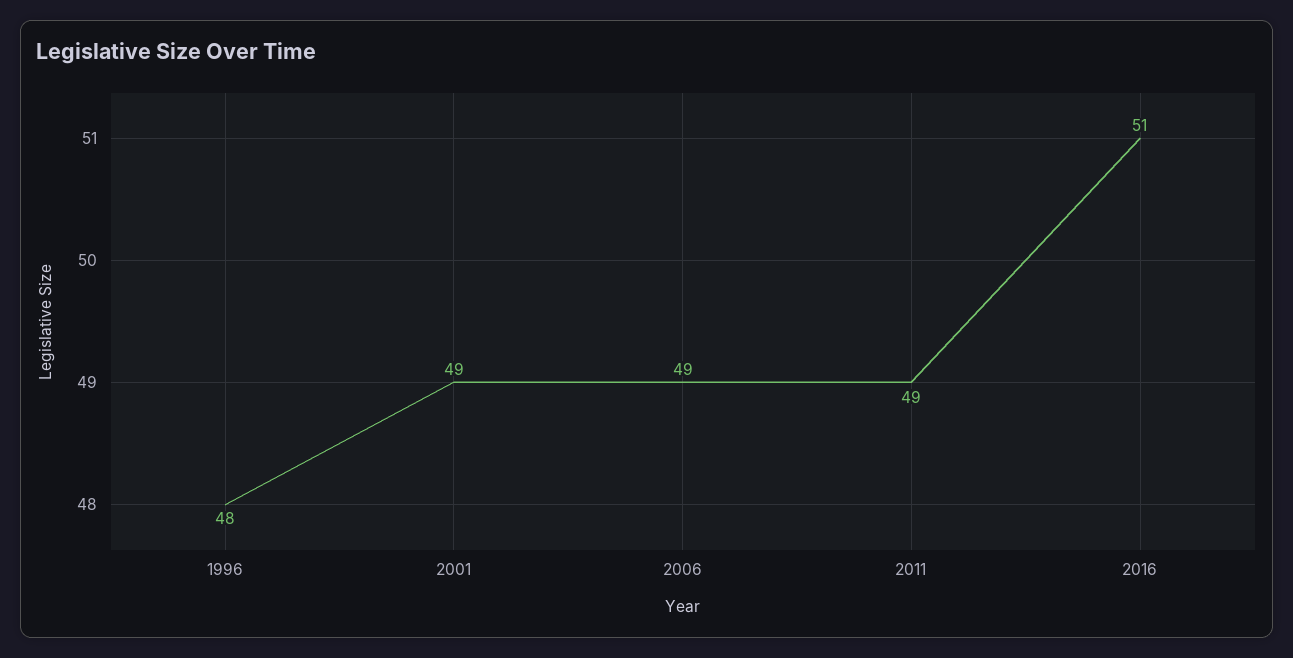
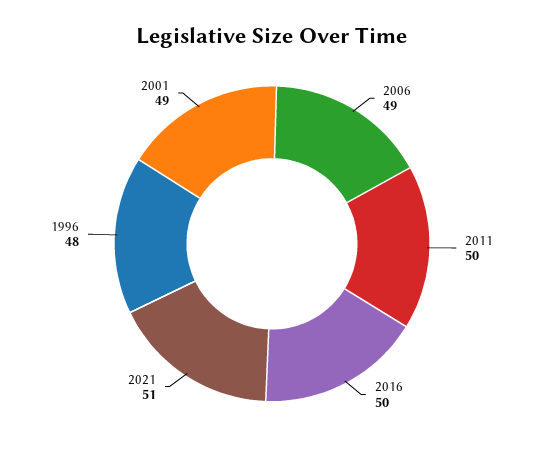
2011: 49 -> 50
2016: 51 -> 50
2021: none -> 51

